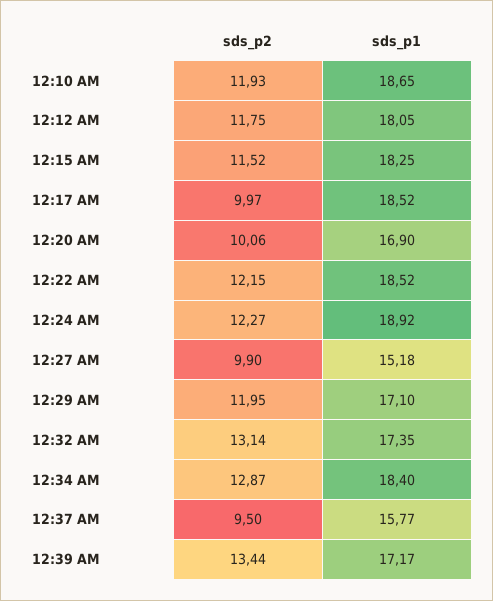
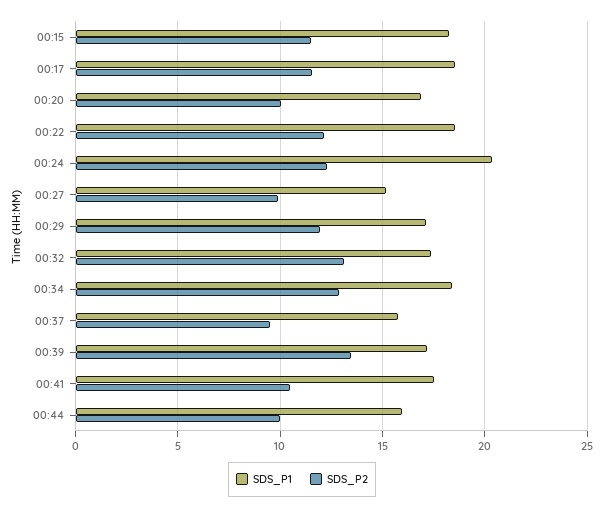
sds_p2, 12:10 AM: 11.93 -> none
sds_p1, 12:10 AM: 18.65 -> none
sds_p2, 12:12 AM: 11.75 -> none
sds_p1, 12:12 AM: 18.05 -> none
sds_p2, 12:17 AM: 9.97 -> 11.5
sds_p1, 12:24 AM: 18.92 -> 20.5
sds_p1, 00:41: none -> 17.5
sds_p2, 00:41: none -> 10.5
sds_p1, 00:44: none -> 16
sds_p2, 00:44: none -> 10

